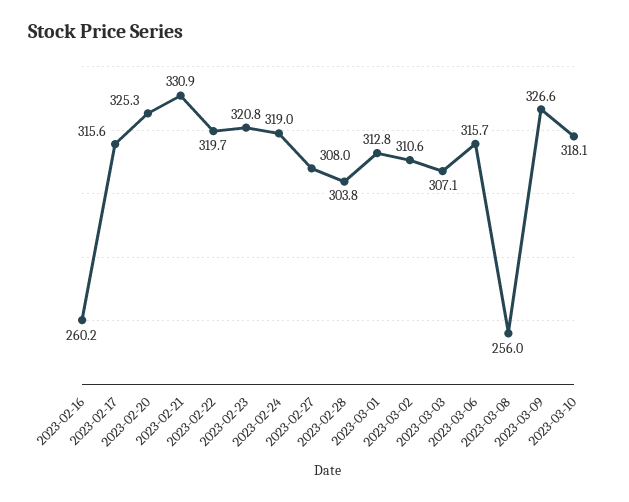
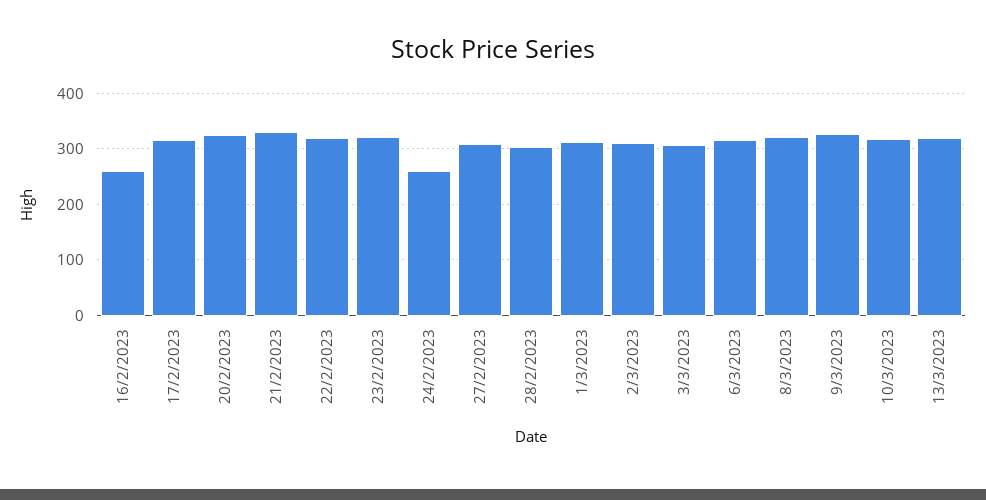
2023-02-24: 319 -> 260
2023-03-08: 256 -> 320
13/3/2023: none -> 320

